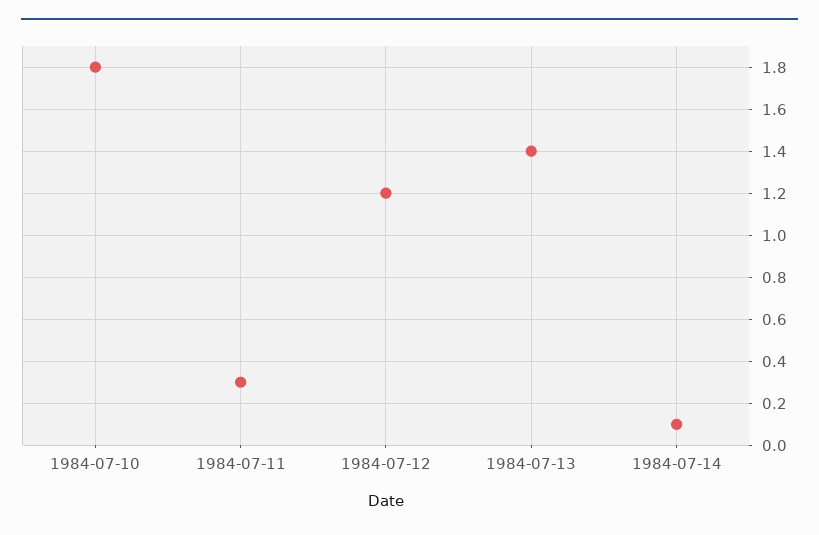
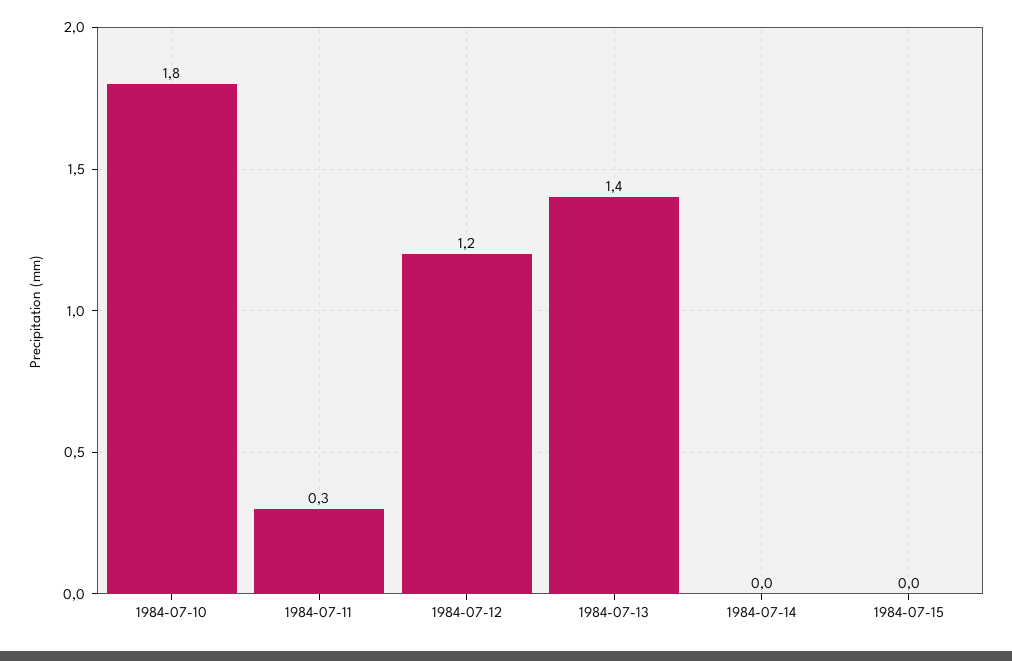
1984-07-14: 0.1 -> 0
1984-07-15: none -> 0

